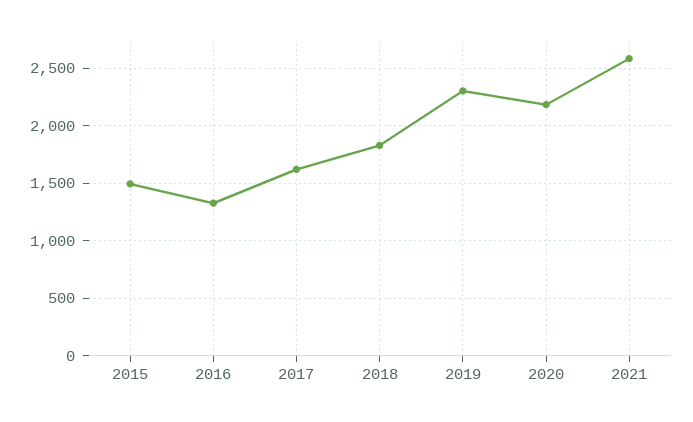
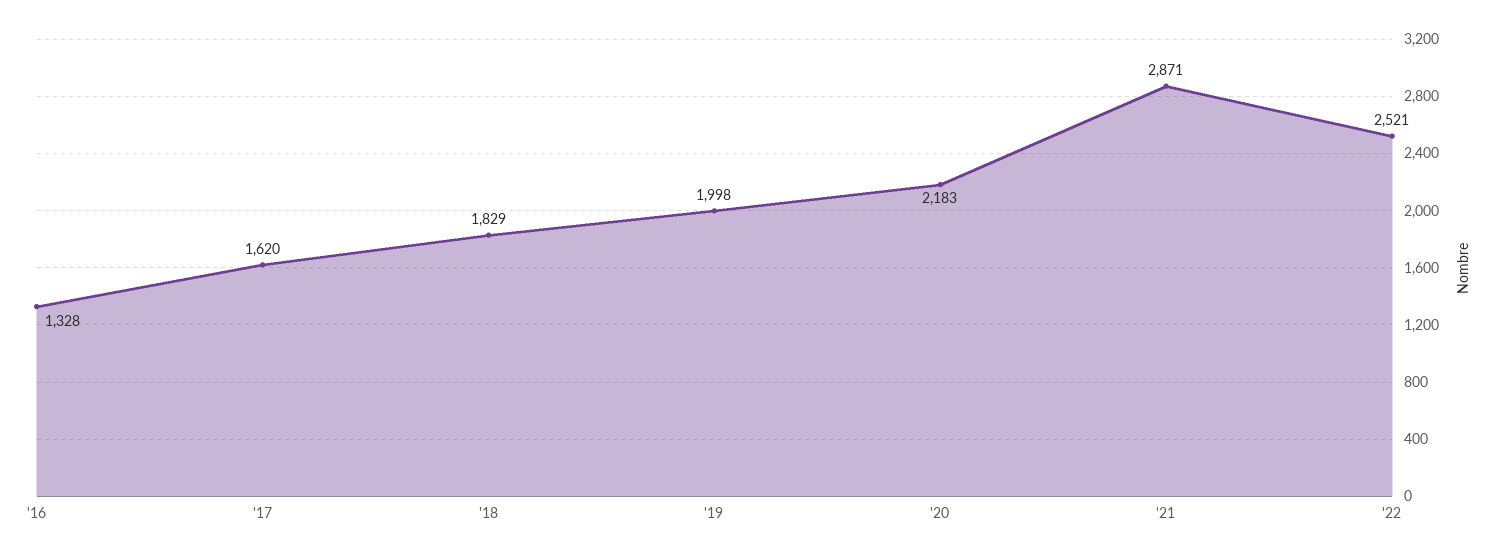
2015: 1500 -> none
2019: 2300 -> 1998
2021: 2600 -> 2871
'22: none -> 2521

